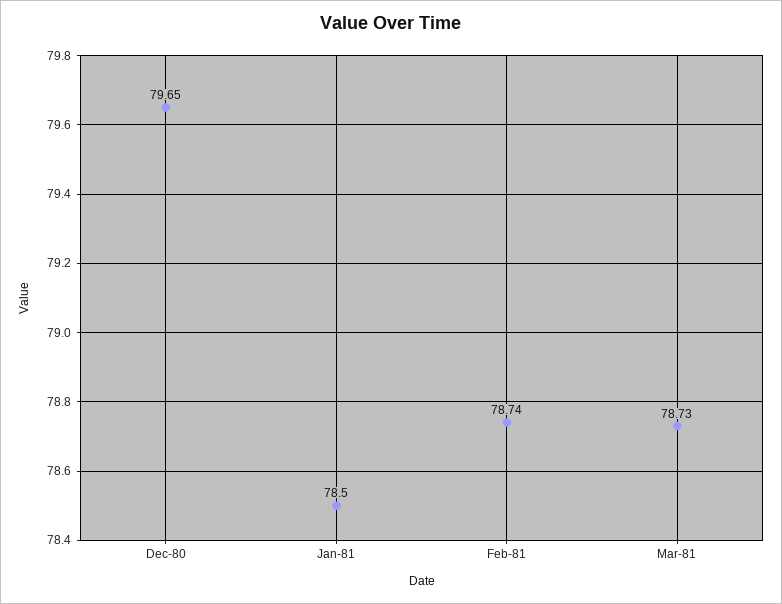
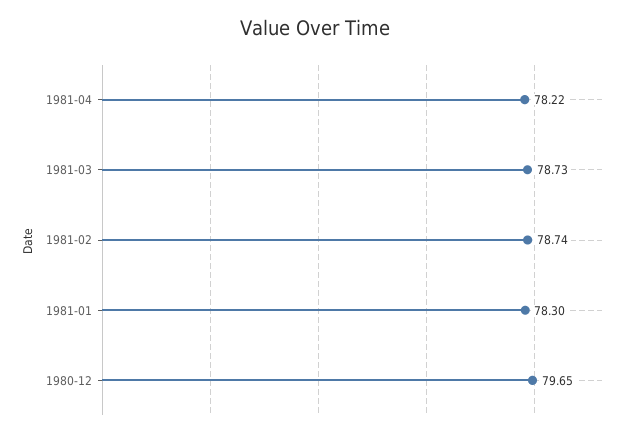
Jan-81: 78.5 -> 78.3
1981-04: none -> 78.22

